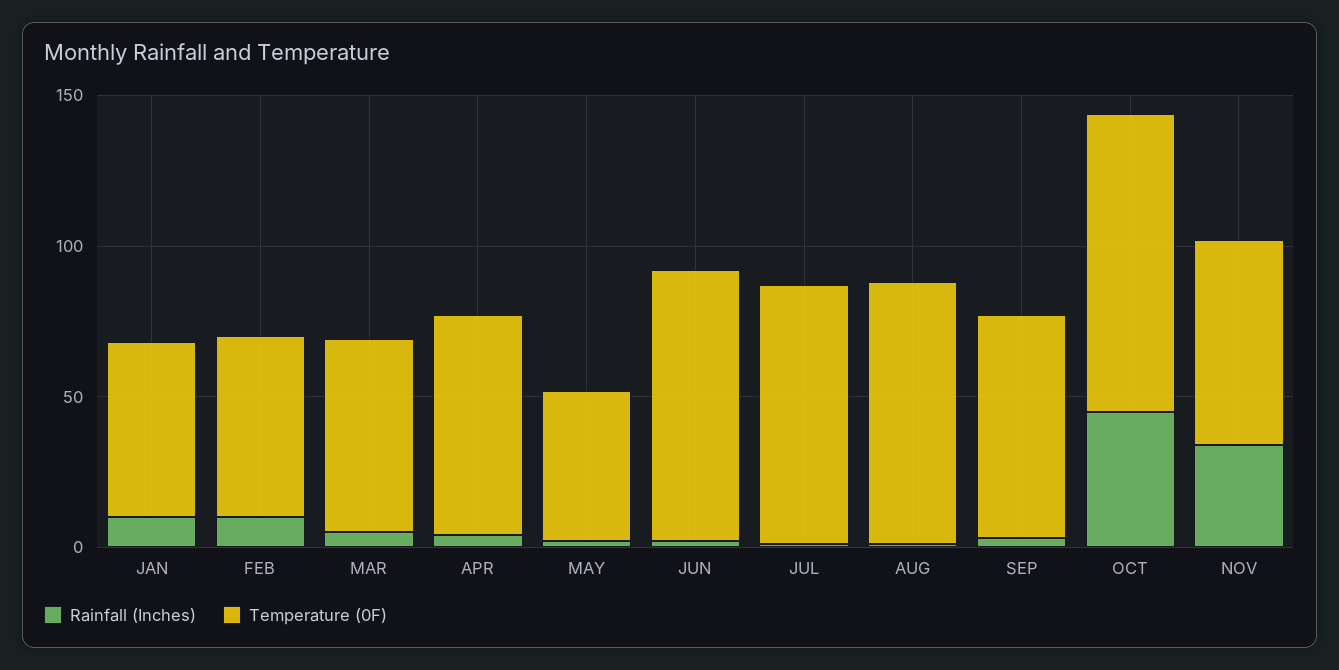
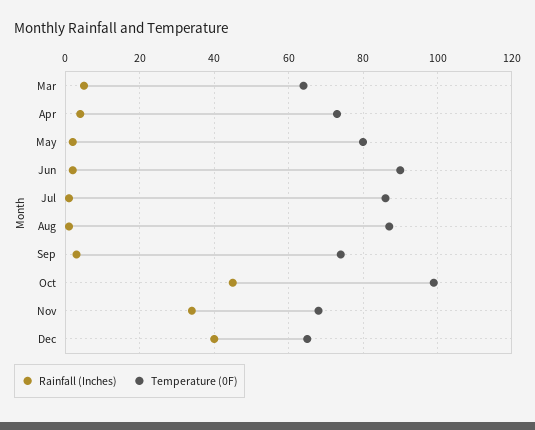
Rainfall (Inches), JAN: 10 -> none
Temperature (0F), JAN: 60 -> none
Rainfall (Inches), FEB: 10 -> none
Temperature (0F), FEB: 60 -> none
Temperature (0F), MAY: 50 -> 80
Rainfall (Inches), Dec: none -> 40
Temperature (0F), Dec: none -> 65

